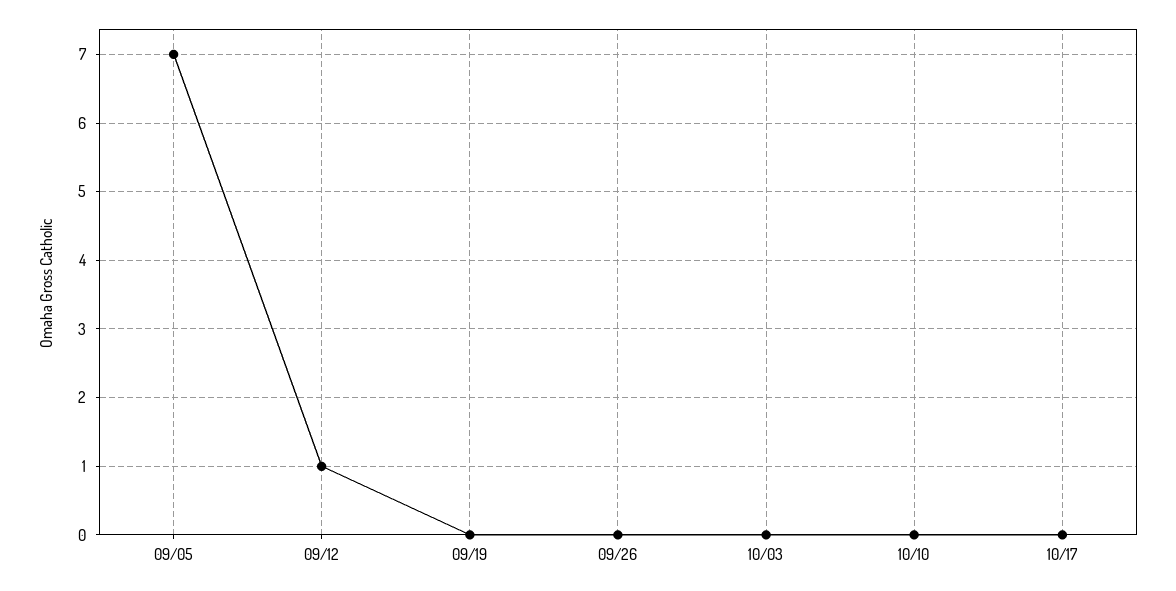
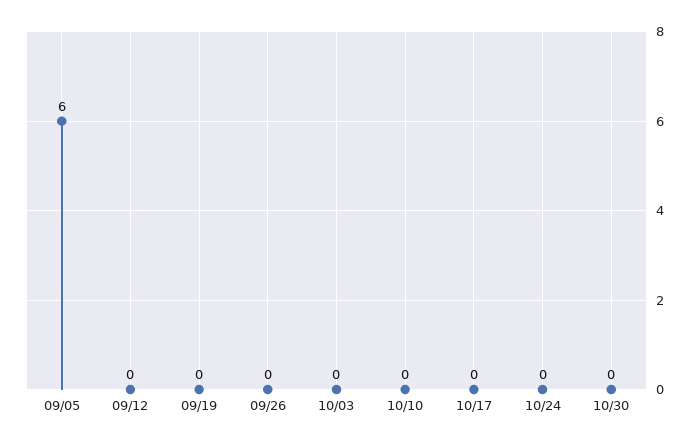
09/05: 7 -> 6
09/12: 1 -> 0
10/24: none -> 0
10/30: none -> 0

